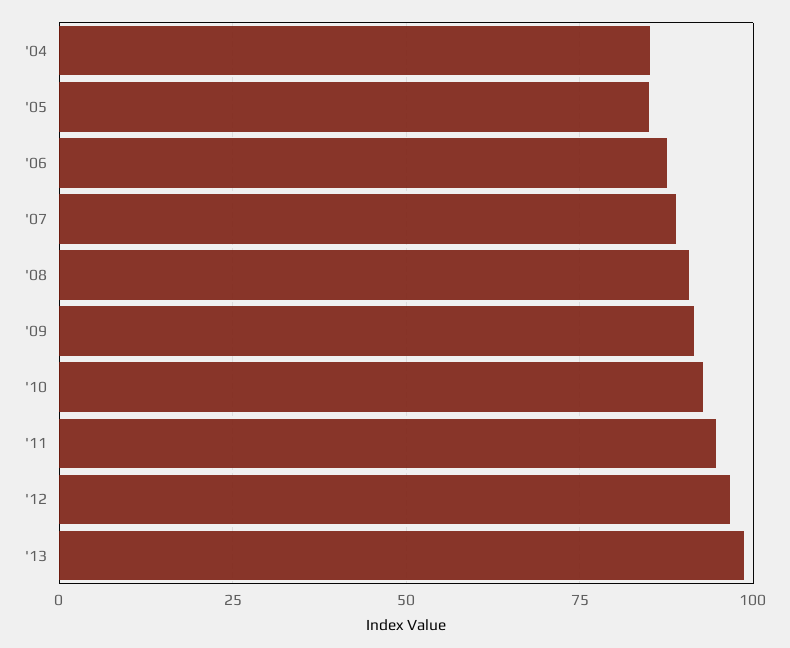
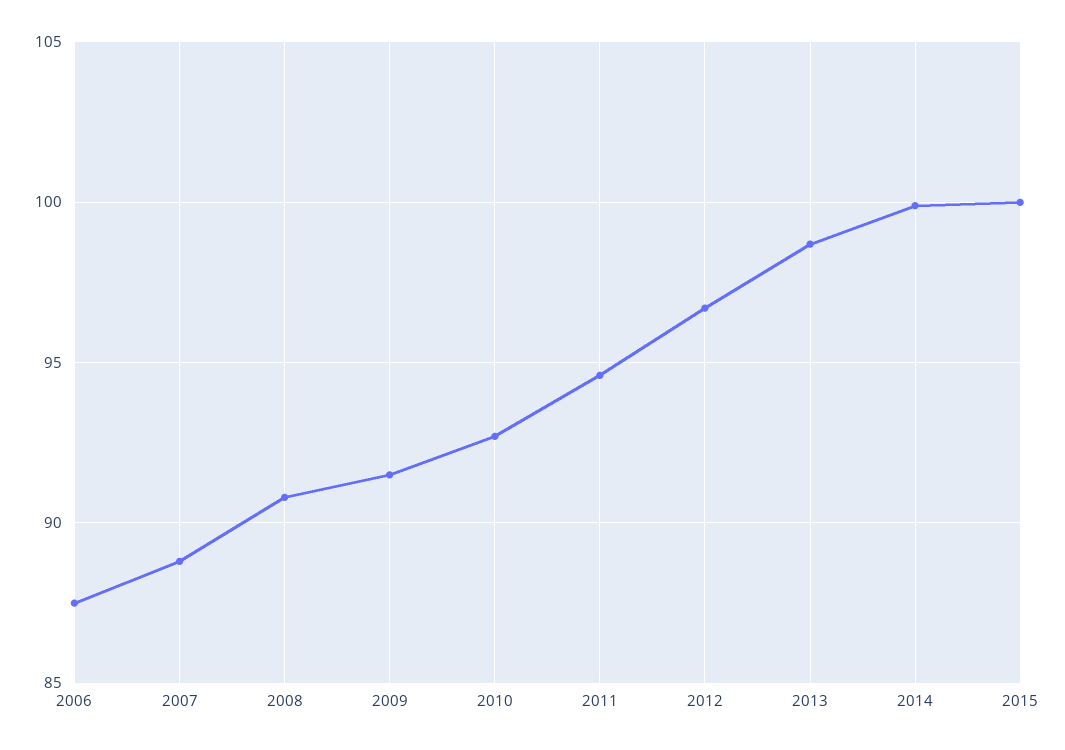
'04: 85 -> none
'05: 85 -> none
2014: none -> 100
2015: none -> 100

